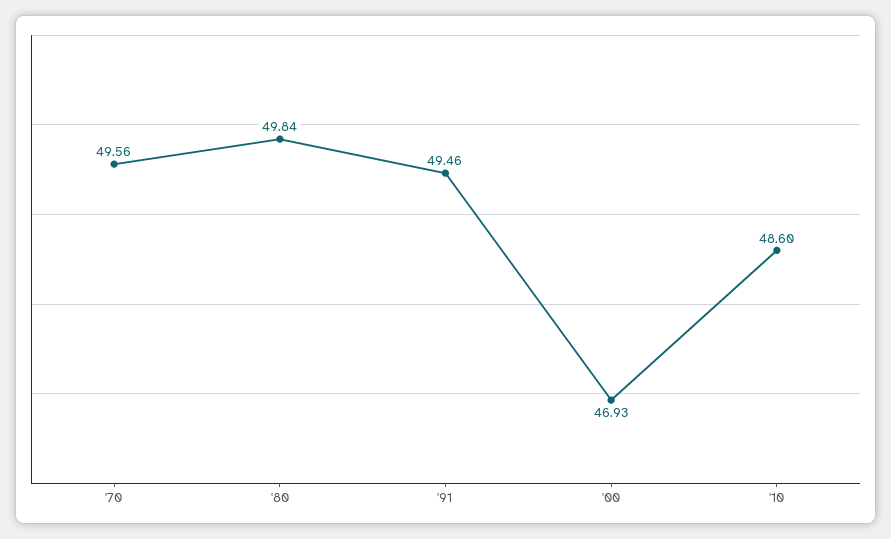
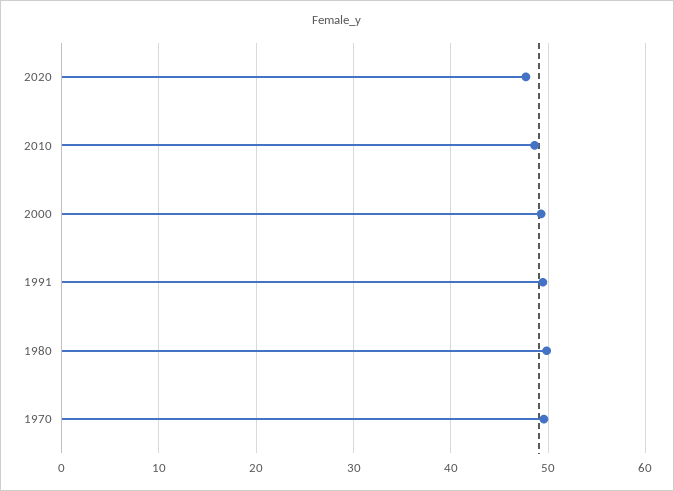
'00: 46.93 -> 49
2020: none -> 48

